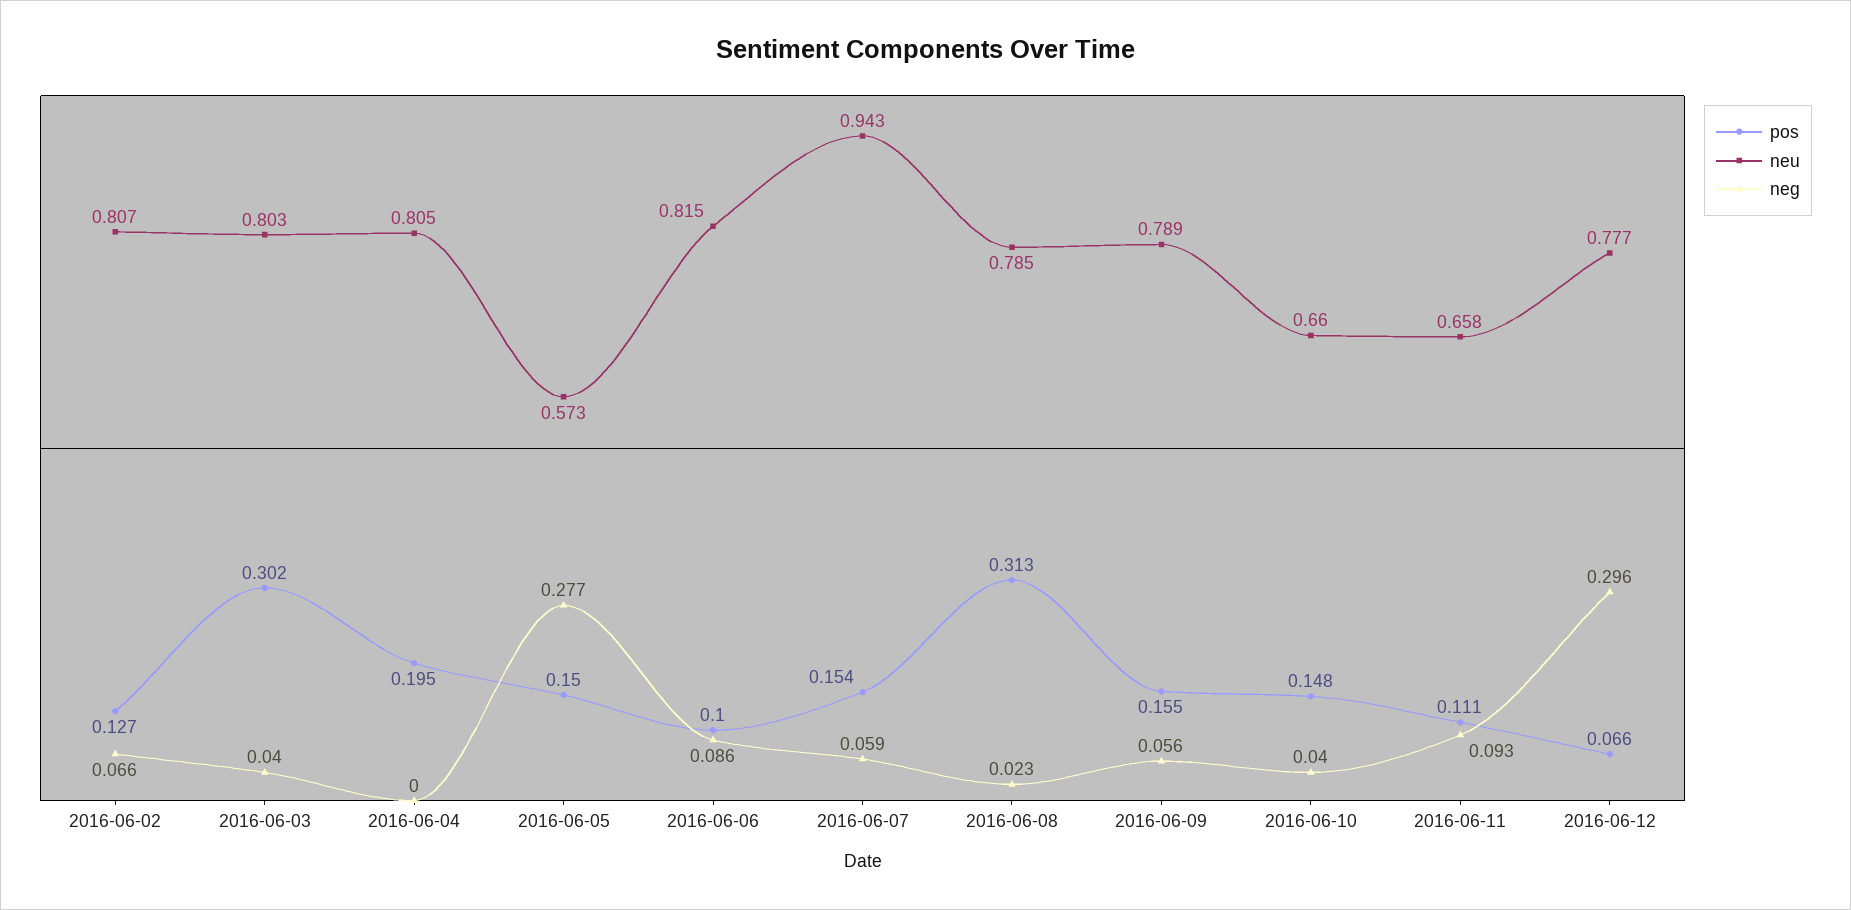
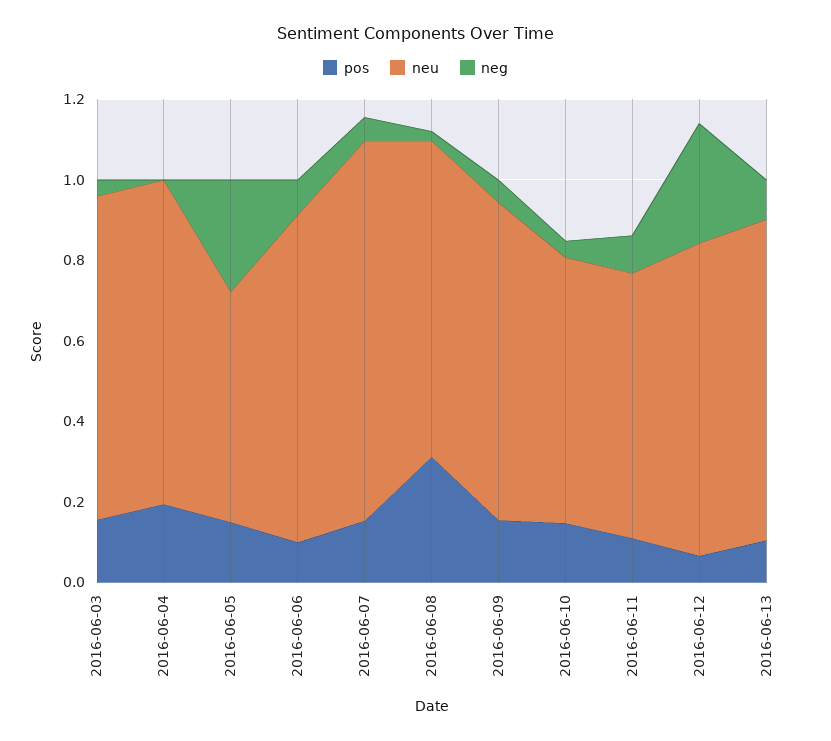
pos, 2016-06-02: 0.127 -> none
neu, 2016-06-02: 0.807 -> none
neg, 2016-06-02: 0.066 -> none
pos, 2016-06-03: 0.302 -> 0.15
pos, 2016-06-13: none -> 0.1
neu, 2016-06-13: none -> 0.8
neg, 2016-06-13: none -> 0.1

